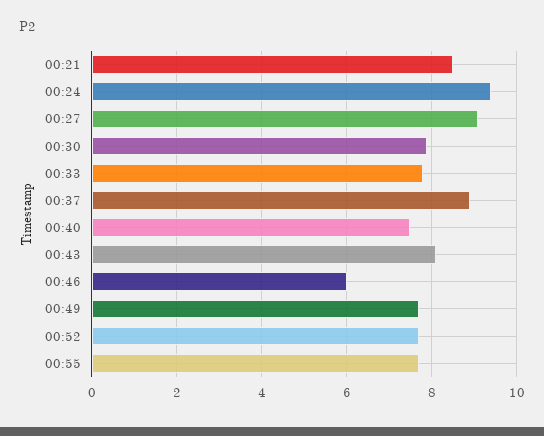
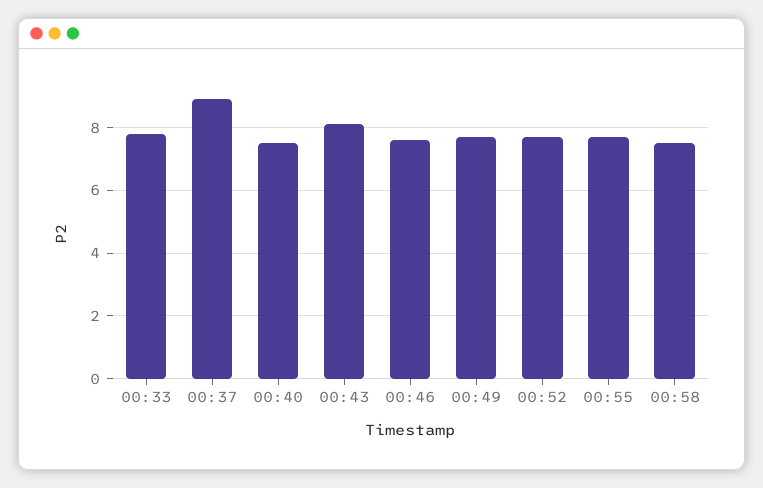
00:21: 8.5 -> none
00:24: 9.5 -> none
00:27: 9 -> none
00:30: 8 -> none
00:46: 6 -> 7.5
00:58: none -> 7.5

